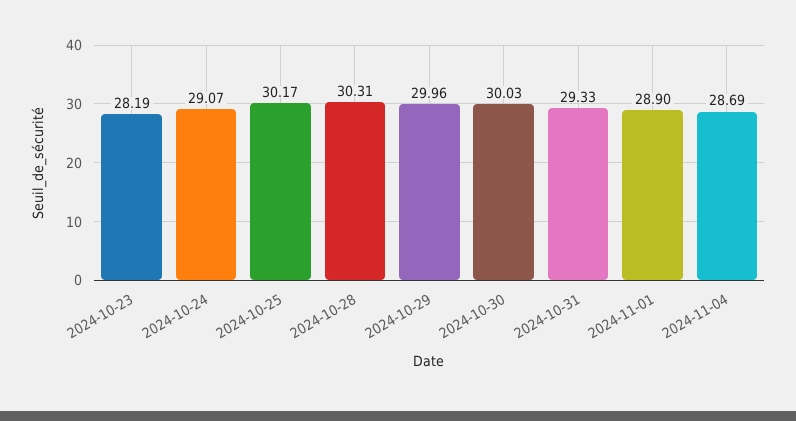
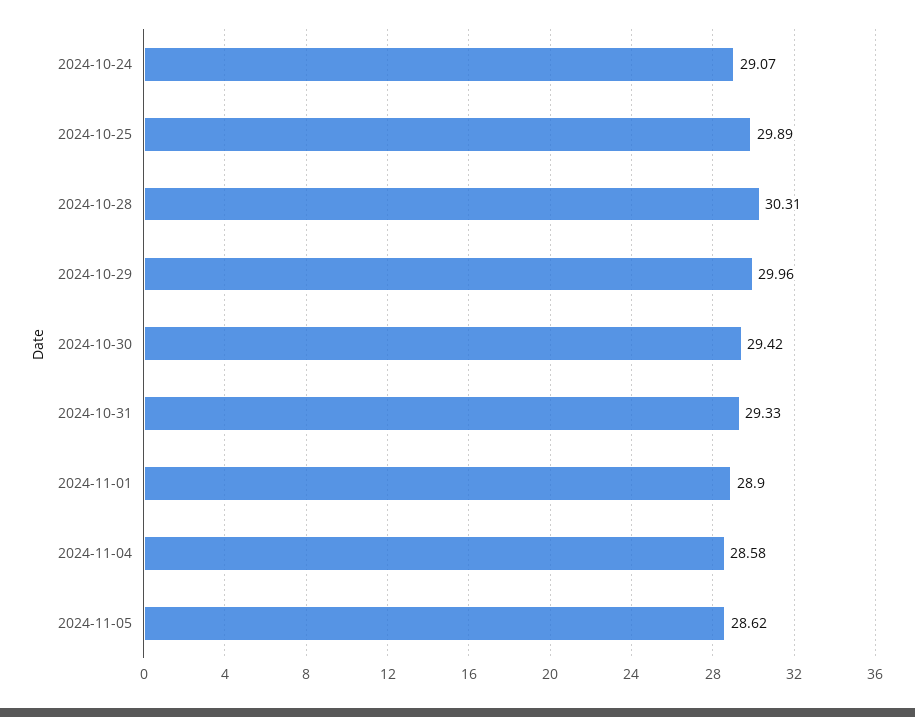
2024-10-23: 28.19 -> none
2024-10-25: 30.17 -> 29.89
2024-10-30: 30.03 -> 29.42
2024-11-04: 28.69 -> 28.58
2024-11-05: none -> 28.62

